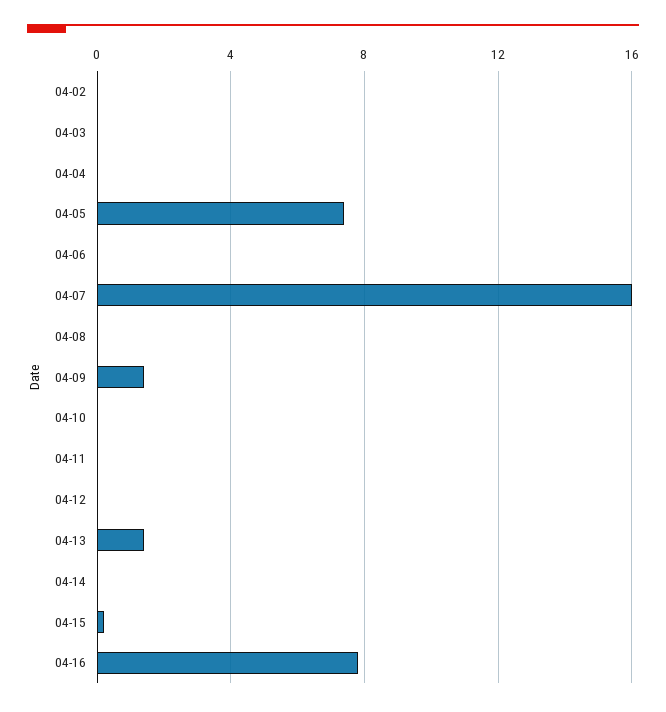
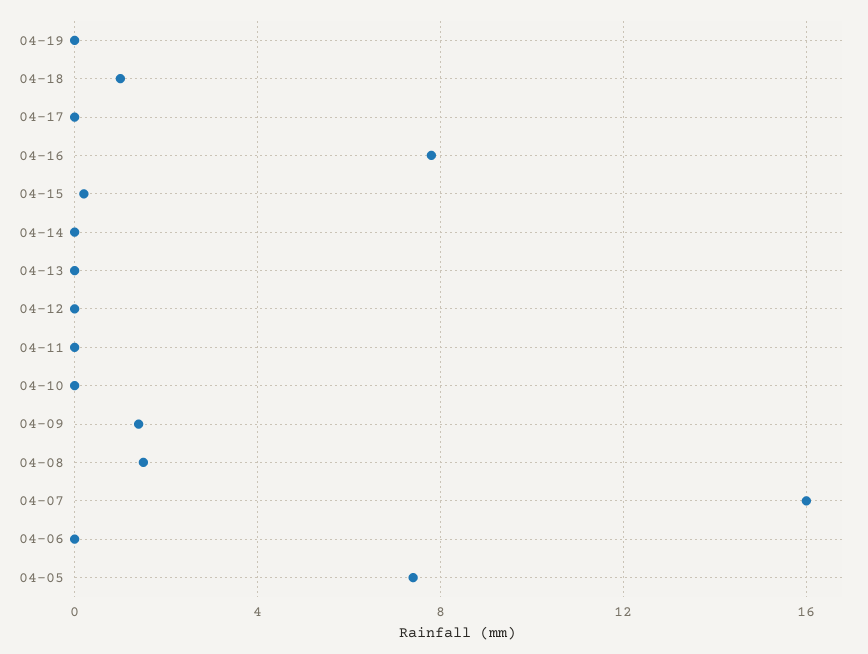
04-02: 0 -> none
04-03: 0 -> none
04-04: 0 -> none
04-08: 0 -> 1.5
04-13: 1.5 -> 0
04-19: none -> 0
04-18: none -> 1
04-17: none -> 0

